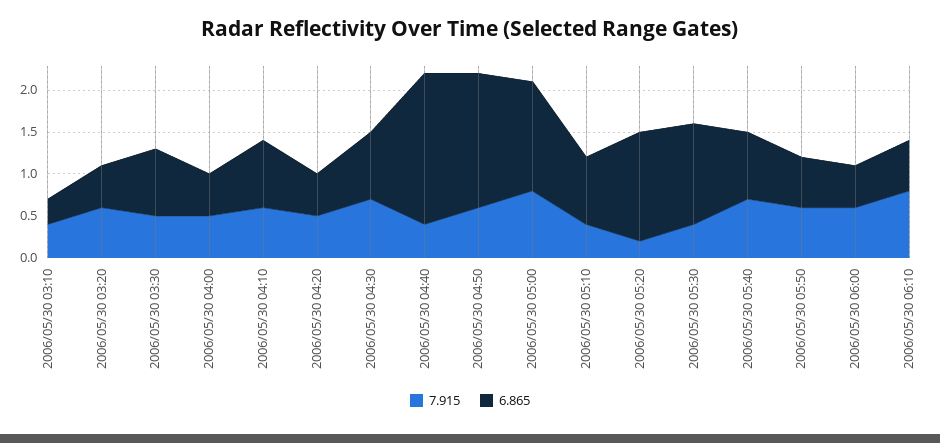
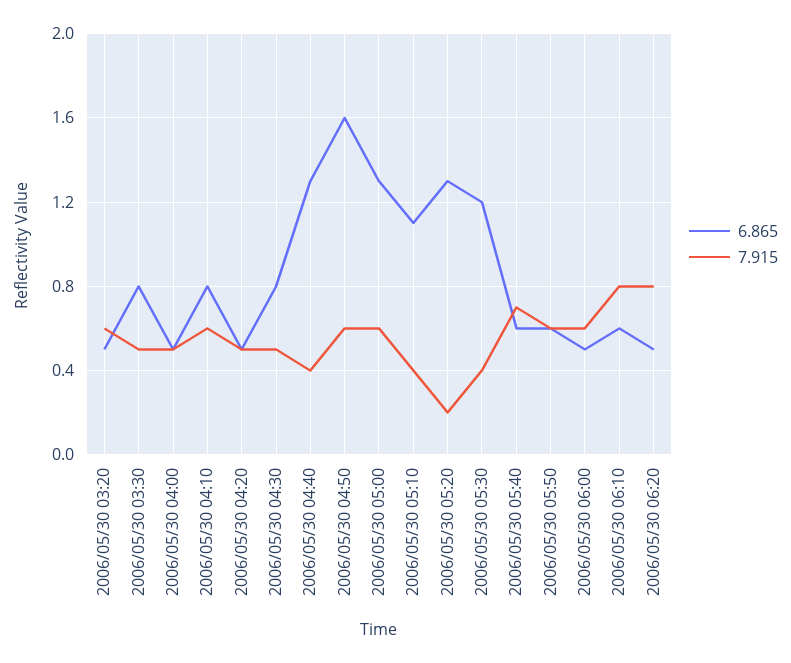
7.915, 2006/05/30 03:10: 0.4 -> none
6.865, 2006/05/30 03:10: 0.3 -> none
7.915, 2006/05/30 04:30: 0.7 -> 0.5
6.865, 2006/05/30 04:40: 1.8 -> 1.3
7.915, 2006/05/30 05:00: 0.8 -> 0.6
6.865, 2006/05/30 05:10: 0.8 -> 1.1
6.865, 2006/05/30 05:40: 0.8 -> 0.6
6.865, 2006/05/30 06:20: none -> 0.5
7.915, 2006/05/30 06:20: none -> 0.8

